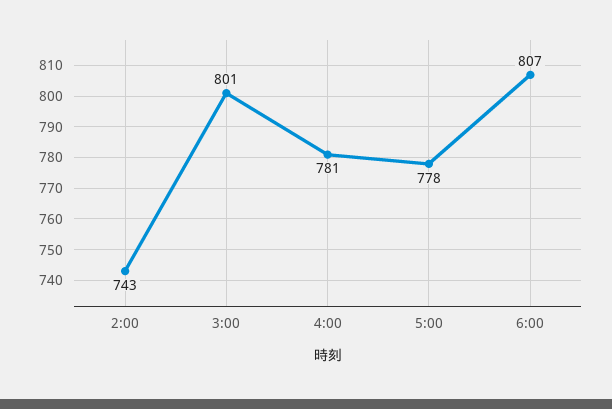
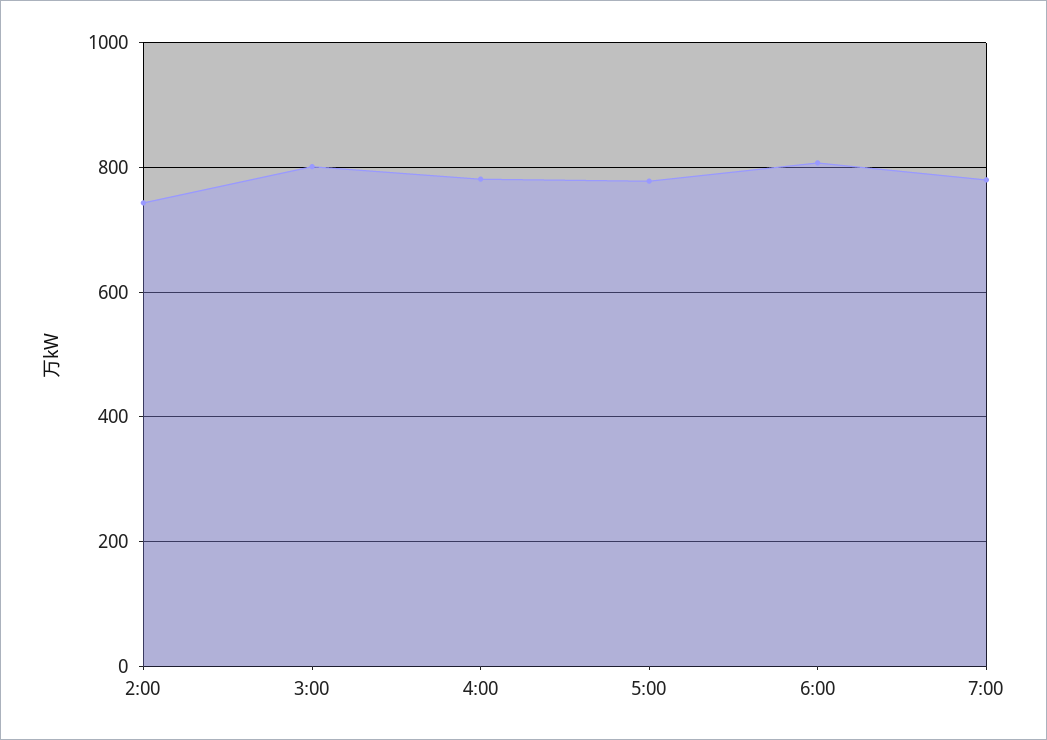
7:00: none -> 780

